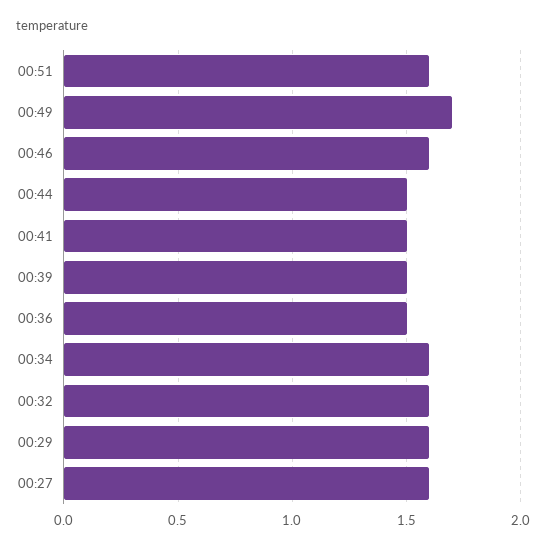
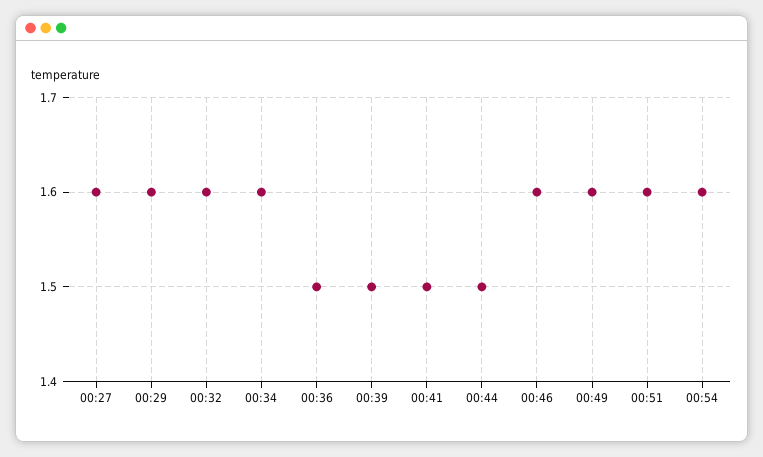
00:49: 1.7 -> 1.6
00:54: none -> 1.6

